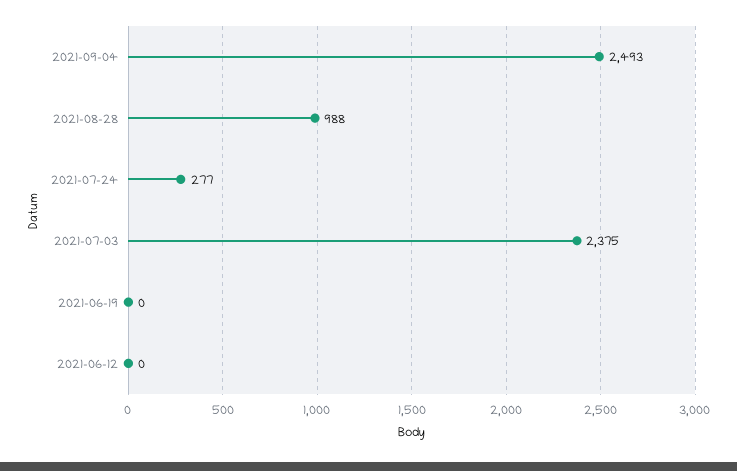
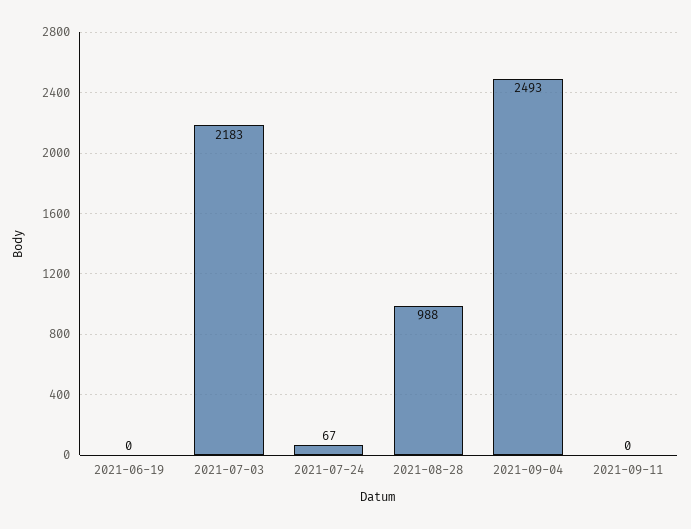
2021-07-24: 277 -> 67
2021-07-03: 2375 -> 2183
2021-06-12: 0 -> none
2021-09-11: none -> 0

